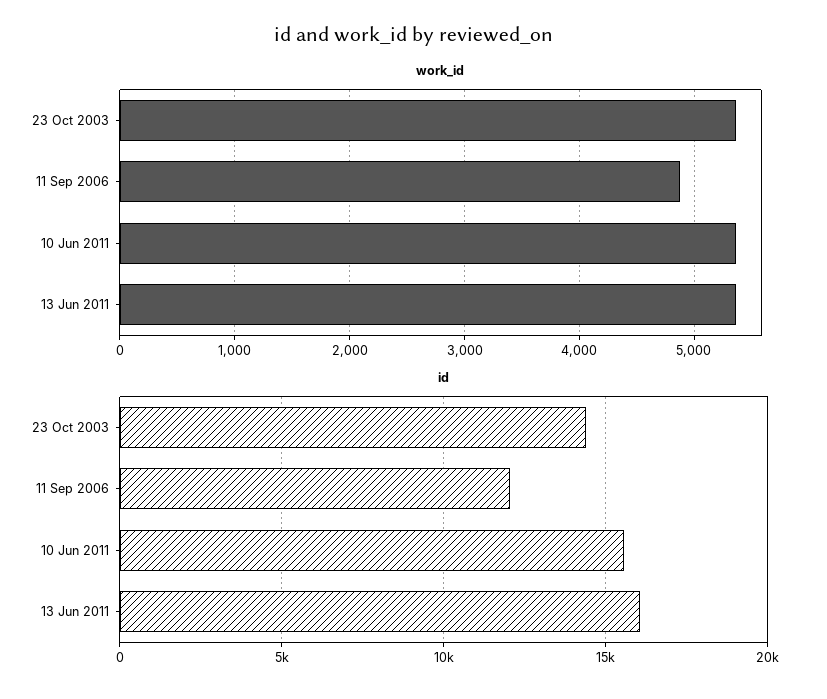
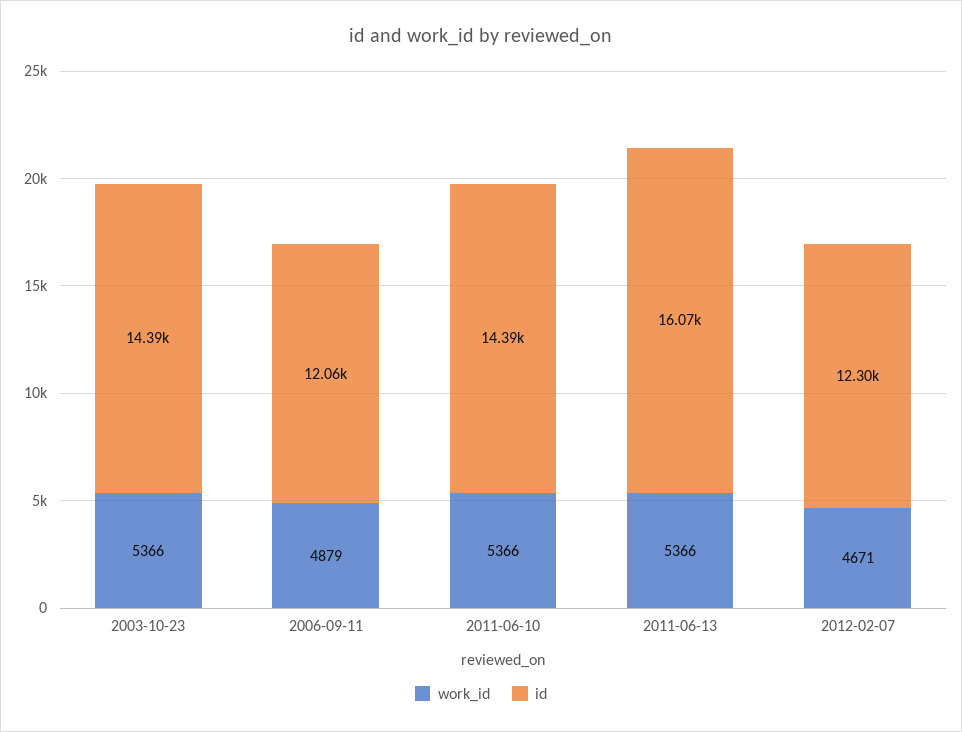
id, 10 Jun 2011: 15500 -> 14390
work_id, 2012-02-07: none -> 4671
id, 2012-02-07: none -> 12300

